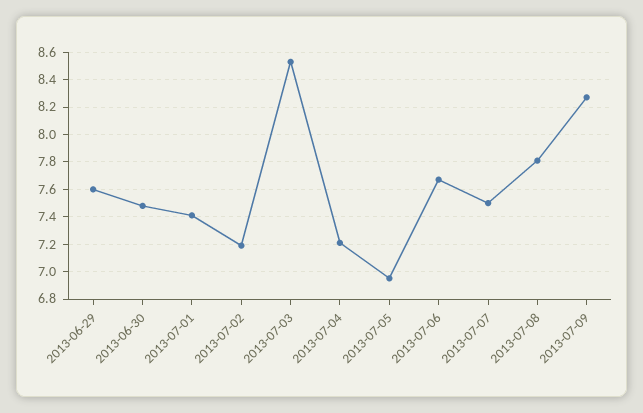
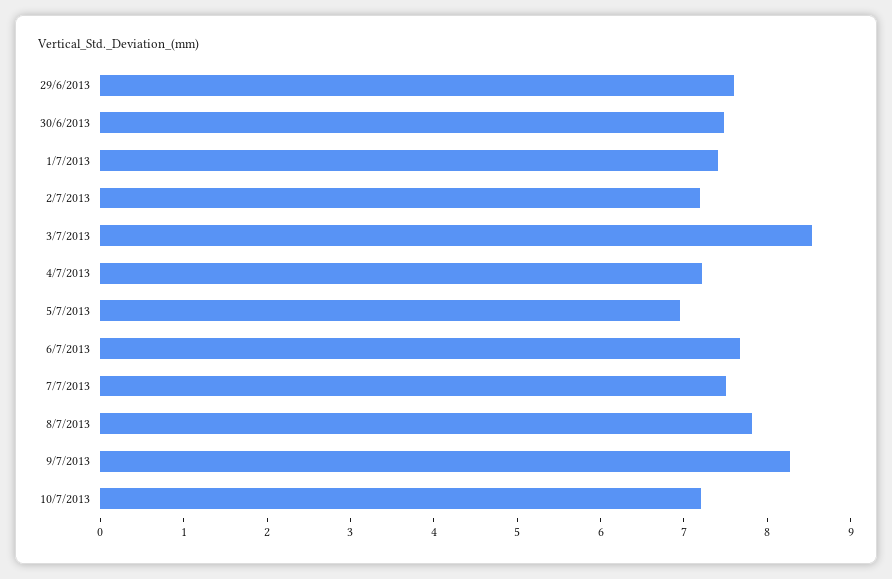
10/7/2013: none -> 7.2

